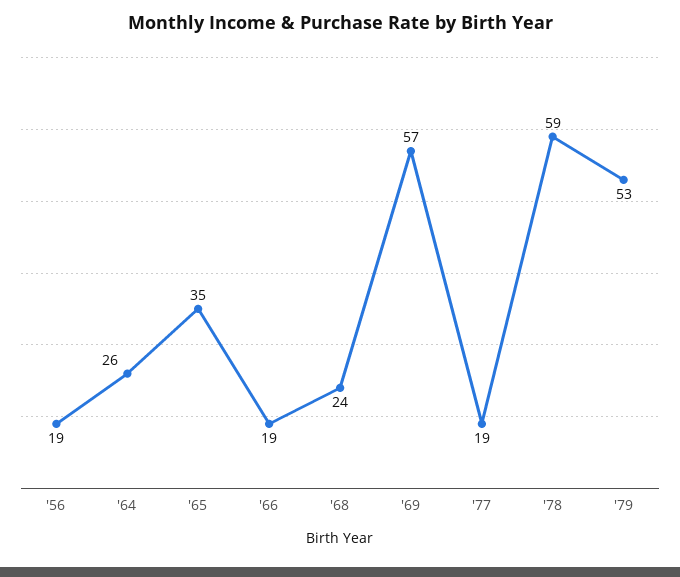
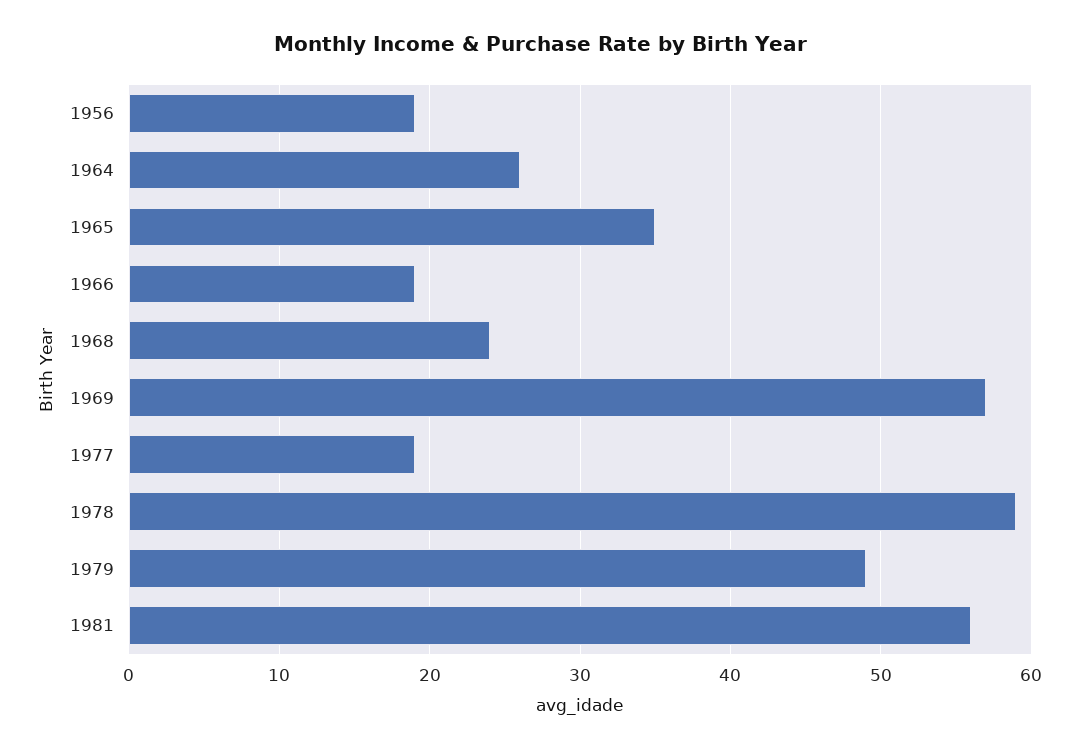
'79: 53 -> 49
1981: none -> 56

